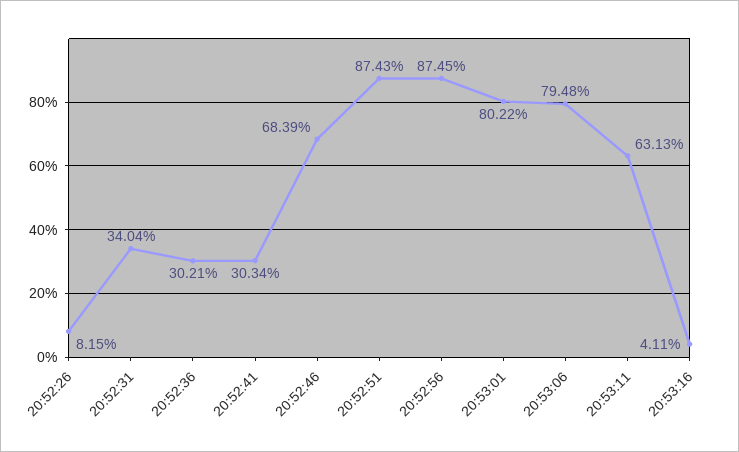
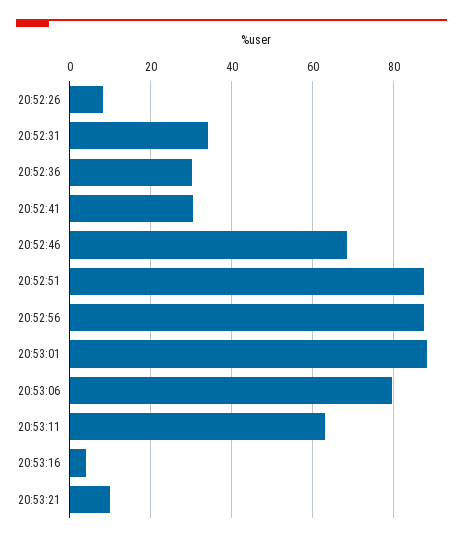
20:53:01: 80.22 -> 88
20:53:21: none -> 10

